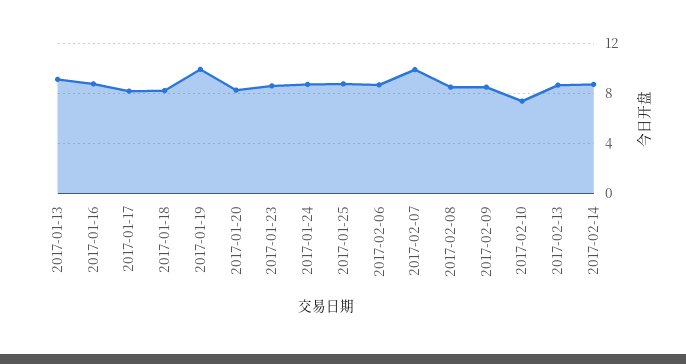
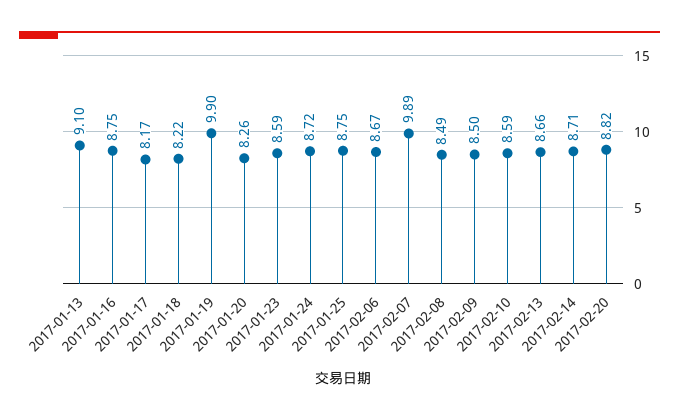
2017-02-10: 7.5 -> 8.59
2017-02-20: none -> 8.82

